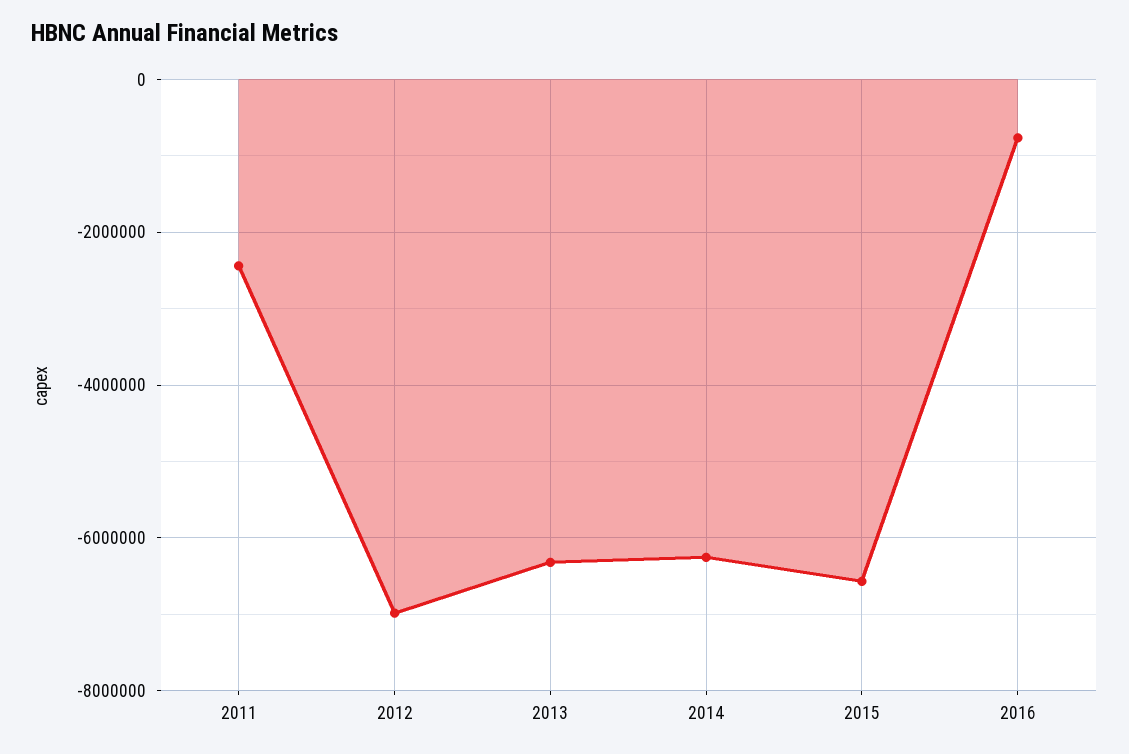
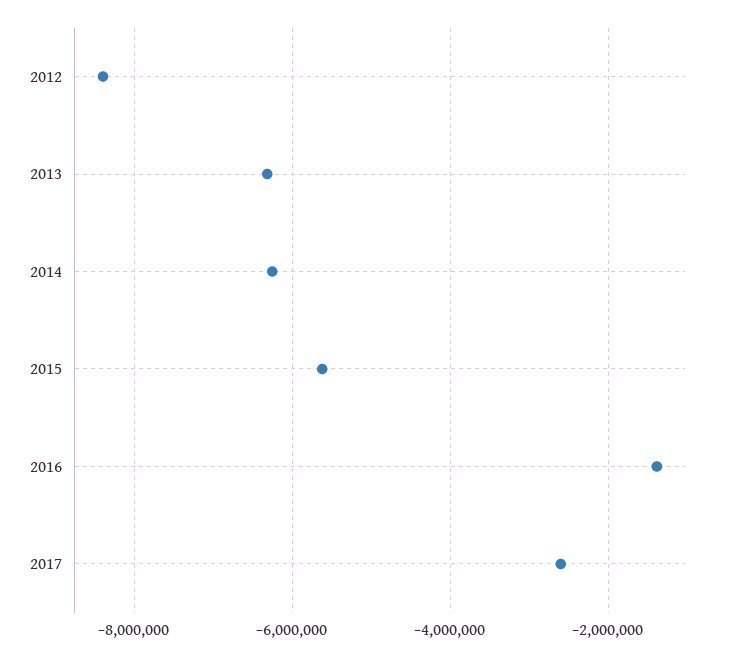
2011: -2400000 -> none
2012: -7000000 -> -8400000
2015: -6600000 -> -5600000
2016: -800000 -> -1400000
2017: none -> -2600000

